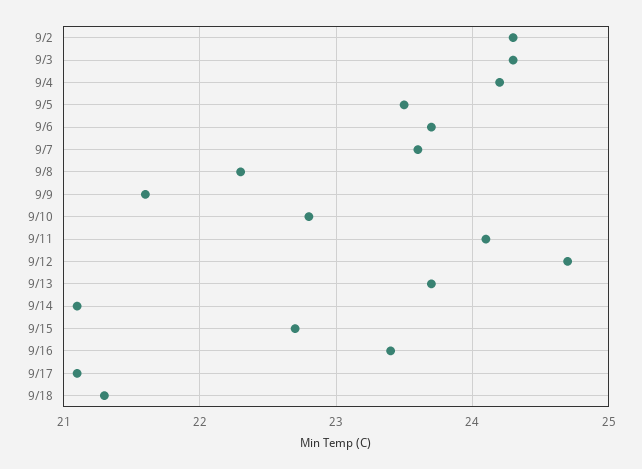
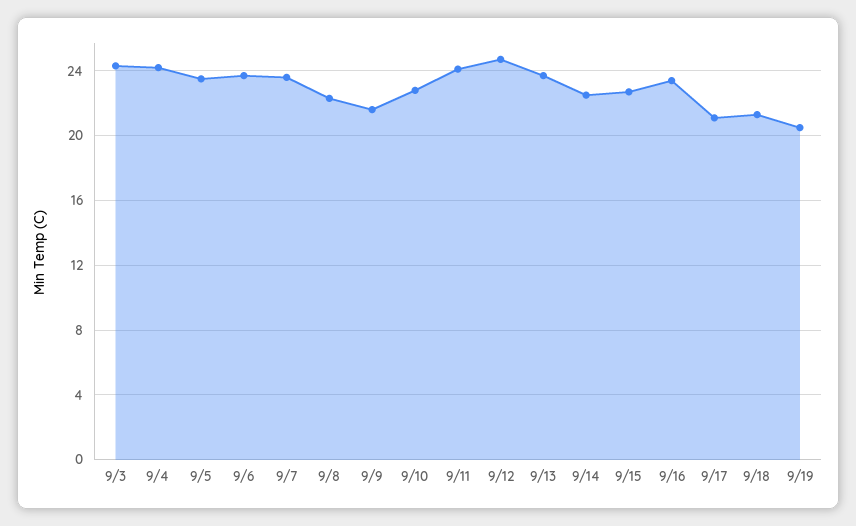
9/2: 24.3 -> none
9/14: 21.1 -> 22.5
9/19: none -> 20.5

